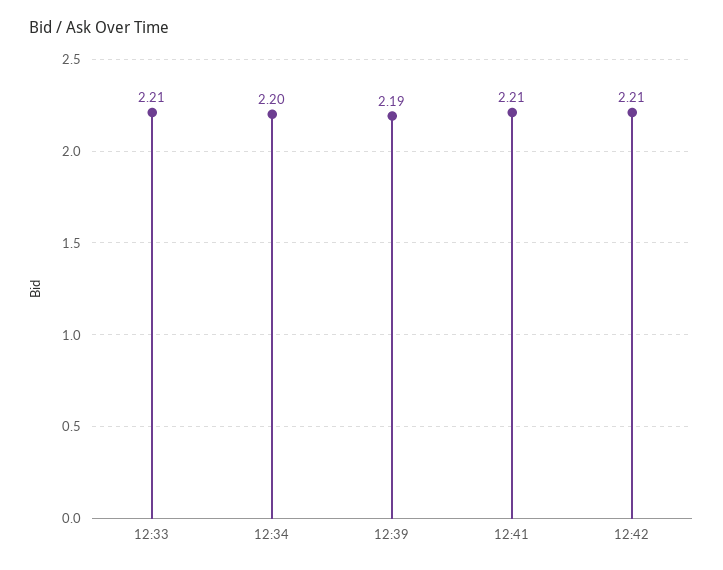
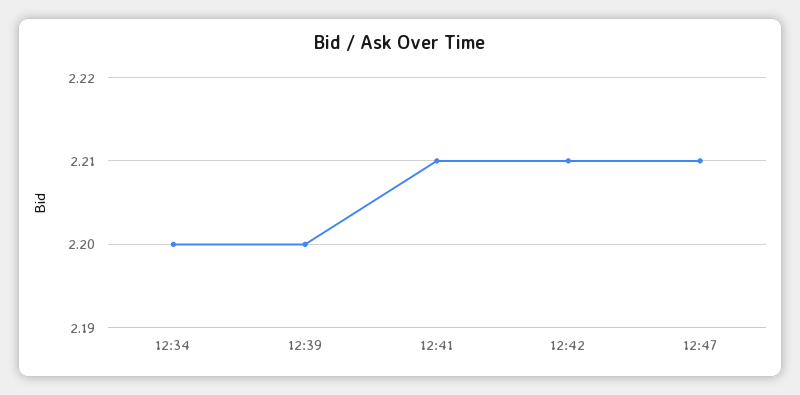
12:33: 2.21 -> none
12:39: 2.19 -> 2.2
12:47: none -> 2.21

